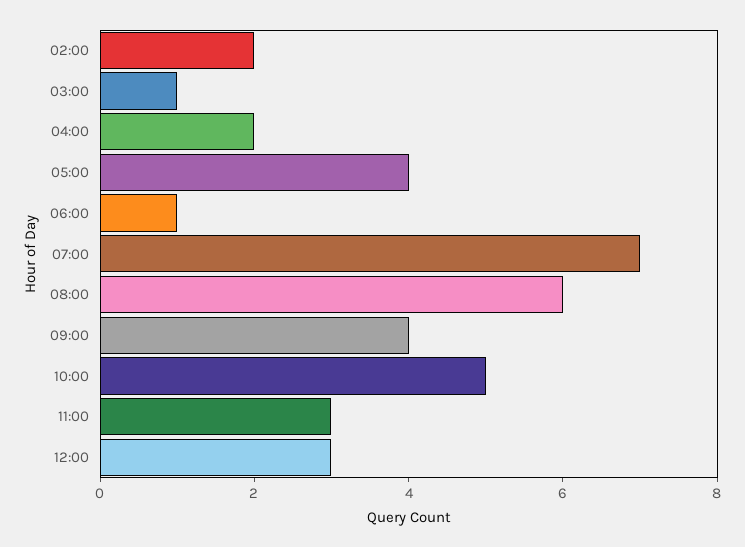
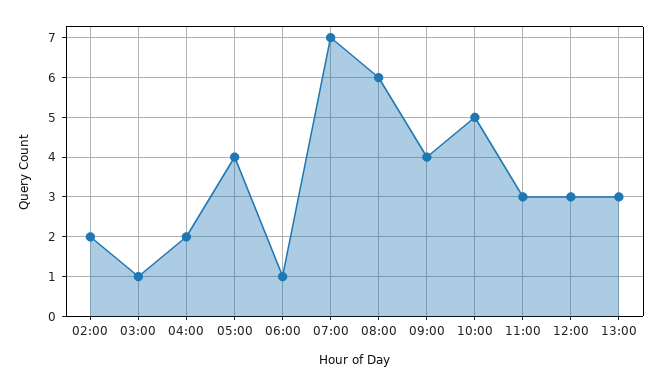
13:00: none -> 3

